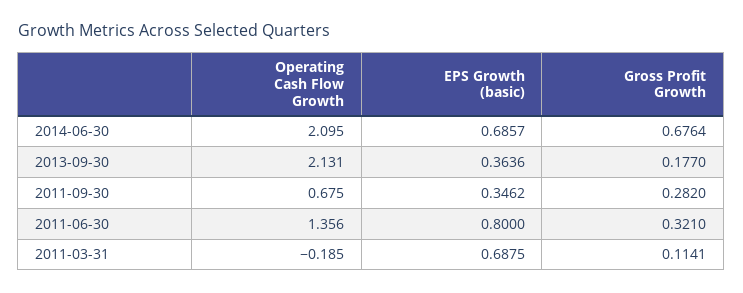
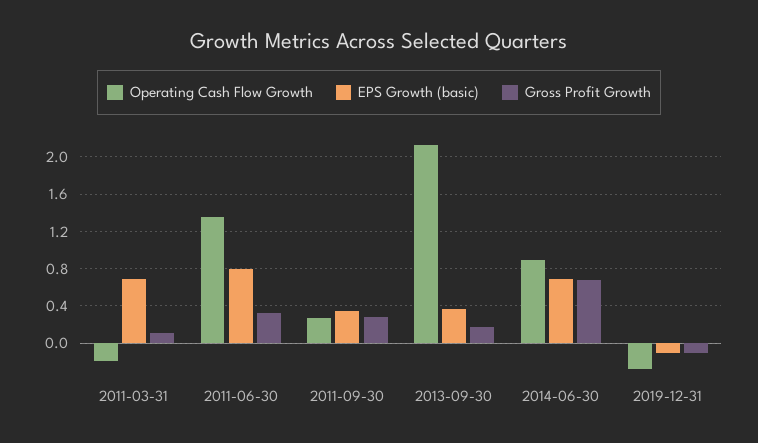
Operating Cash Flow Growth, 2014-06-30: 2.095 -> 0.9
Operating Cash Flow Growth, 2011-09-30: 0.675 -> 0.3
Operating Cash Flow Growth, 2019-12-31: none -> -0.3
EPS Growth (basic), 2019-12-31: none -> -0.1
Gross Profit Growth, 2019-12-31: none -> -0.1

